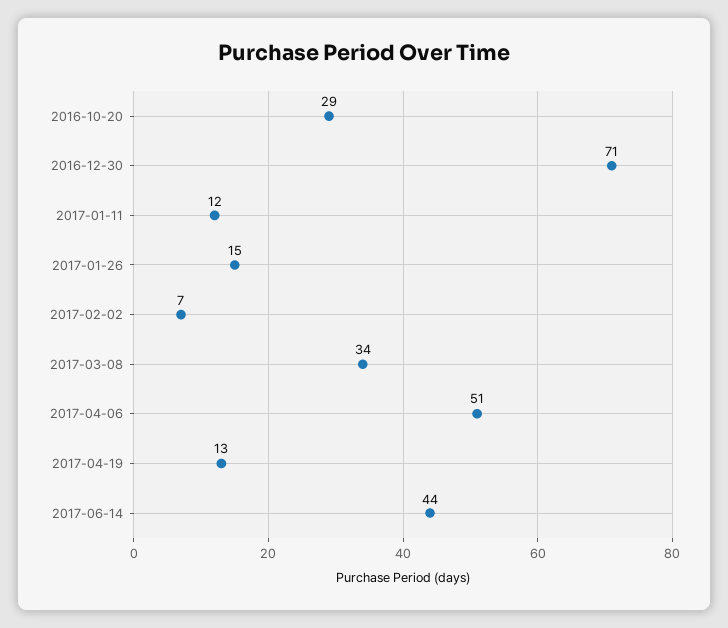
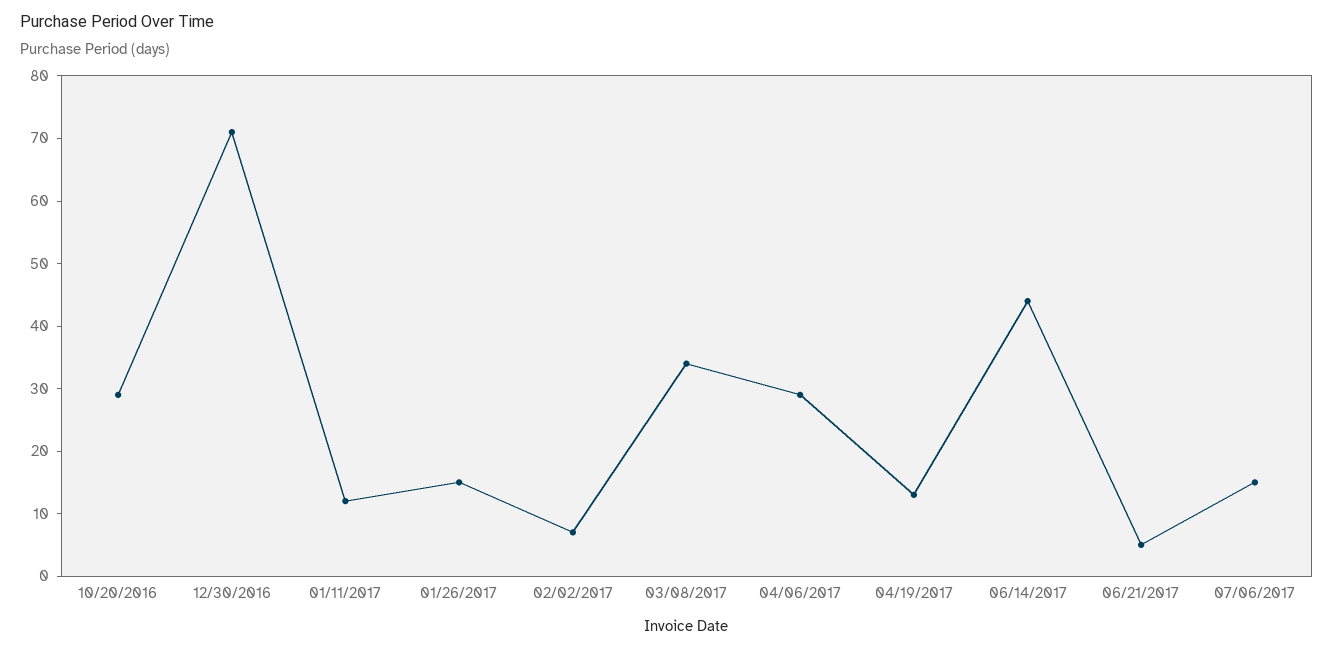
2017-04-06: 51 -> 30
06/21/2017: none -> 5
07/06/2017: none -> 15

